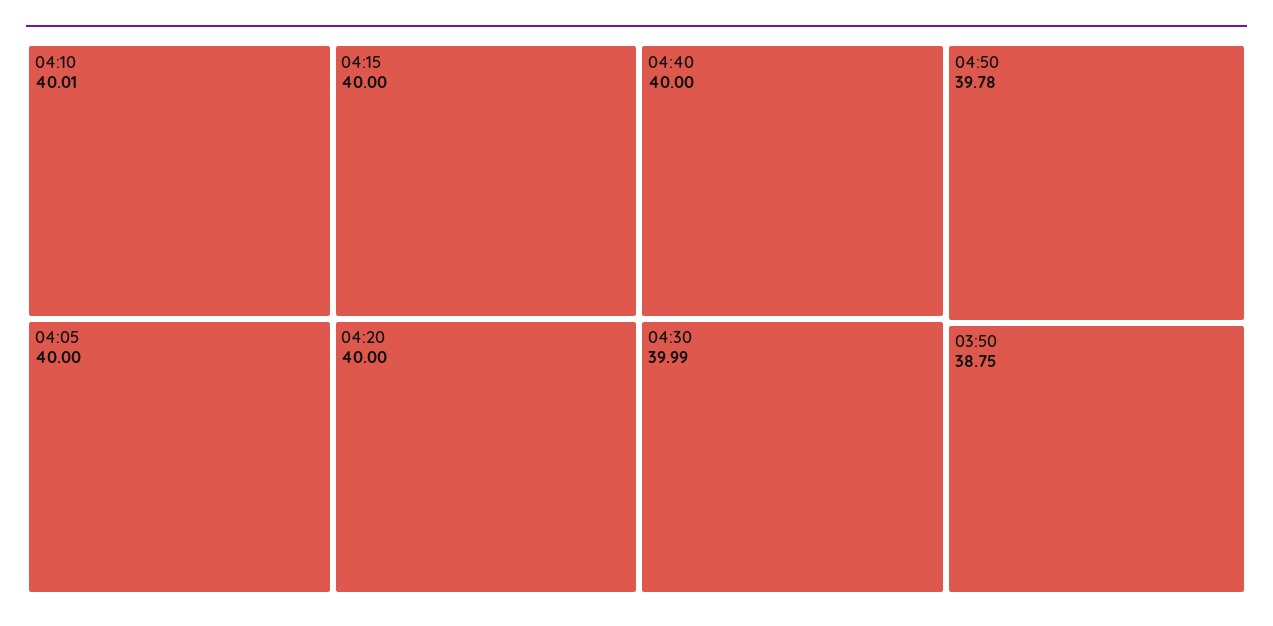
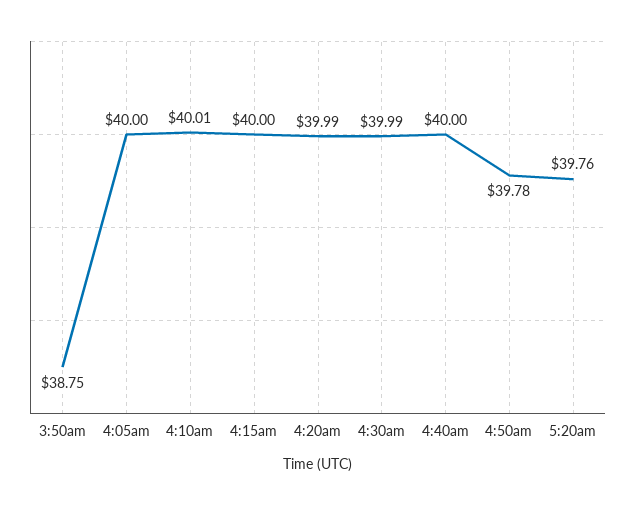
04:20: 40 -> 39.99
5:20am: none -> 39.76

